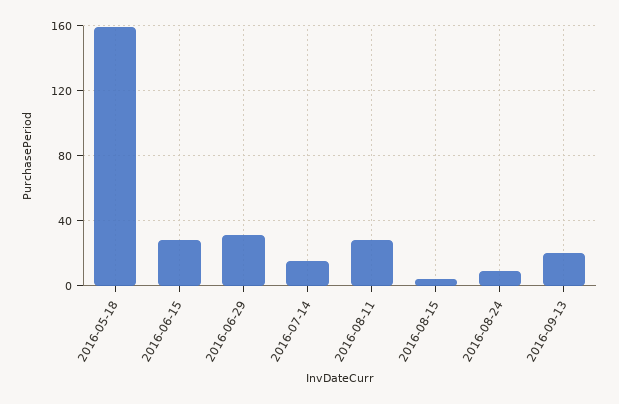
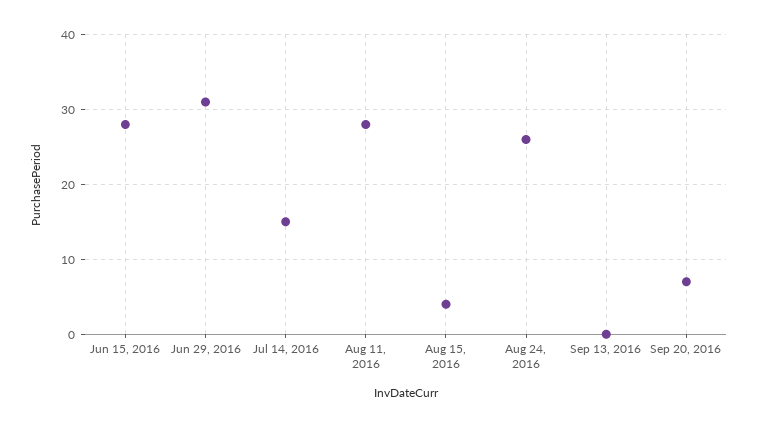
2016-05-18: 160 -> none
2016-08-24: 10 -> 26
2016-09-13: 20 -> 0
Sep 20, 2016: none -> 7

